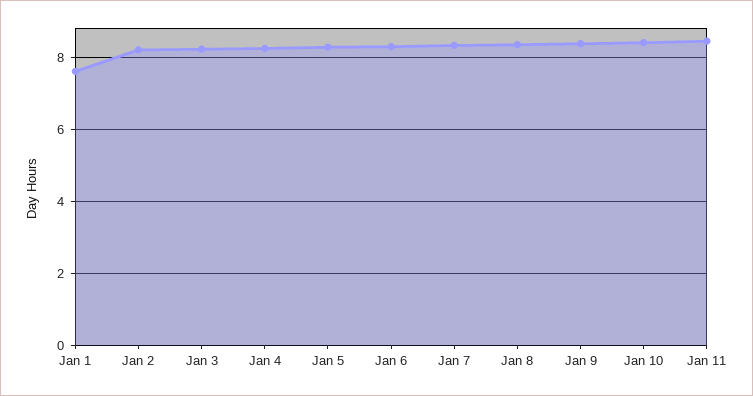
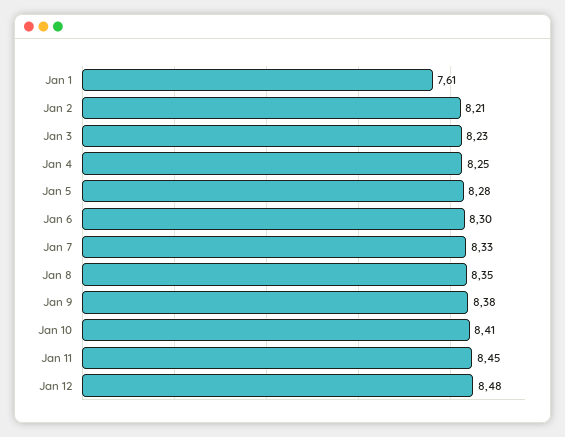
Jan 12: none -> 8.48

